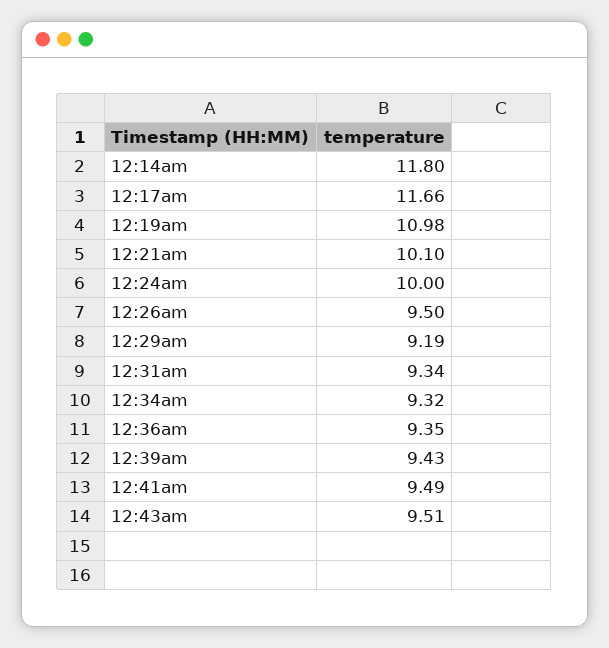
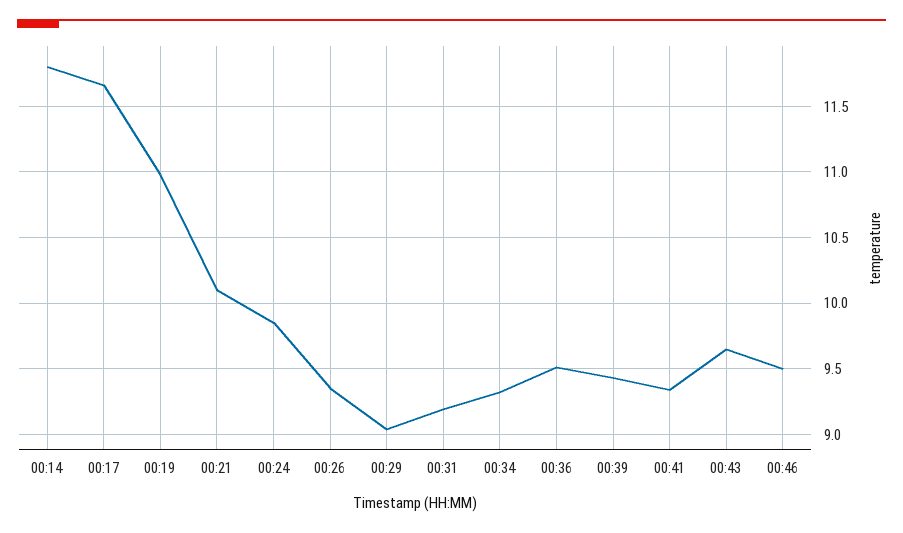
12:24am: 10 -> 9.85
12:26am: 9.5 -> 9.35
12:29am: 9.19 -> 9.05
12:31am: 9.34 -> 9.2
12:36am: 9.35 -> 9.5
12:41am: 9.49 -> 9.35
12:43am: 9.51 -> 9.65
00:46: none -> 9.5

